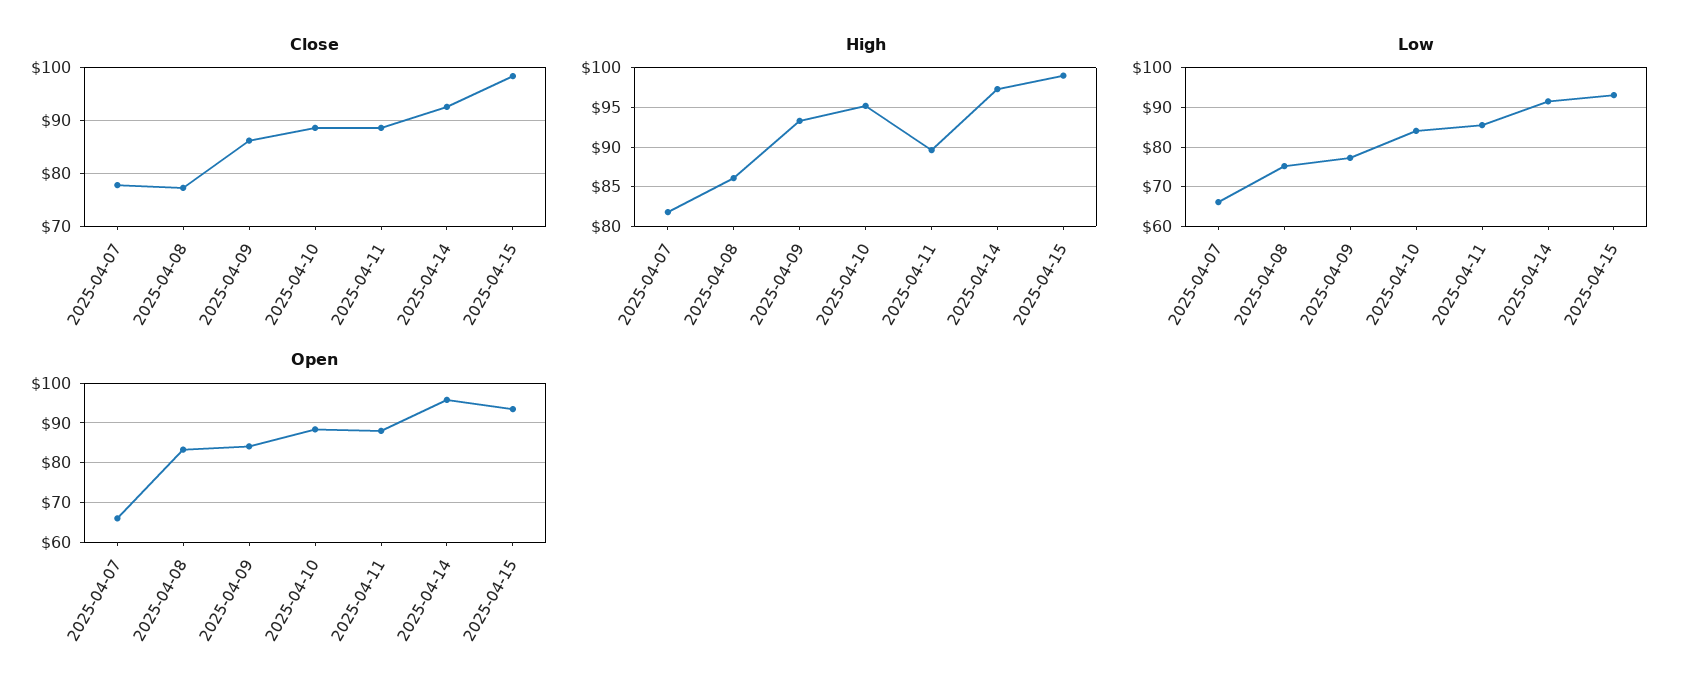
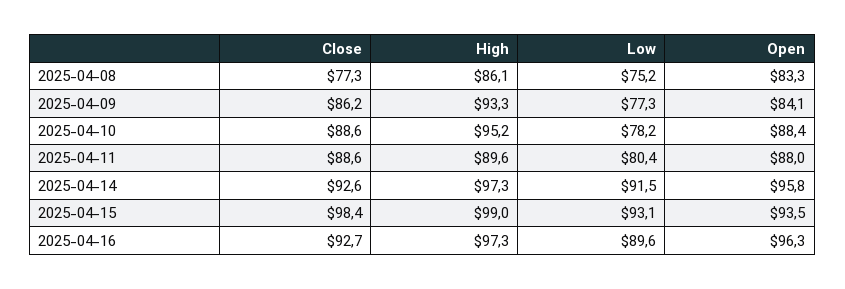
Close, 2025-04-07: 78 -> none
High, 2025-04-07: 82 -> none
Low, 2025-04-07: 66 -> none
Low, 2025-04-10: 84 -> 78.2
Low, 2025-04-11: 86 -> 80.4
Open, 2025-04-07: 66 -> none
Close, 2025-04-16: none -> 92.7
High, 2025-04-16: none -> 97.3
Low, 2025-04-16: none -> 89.6
Open, 2025-04-16: none -> 96.3

